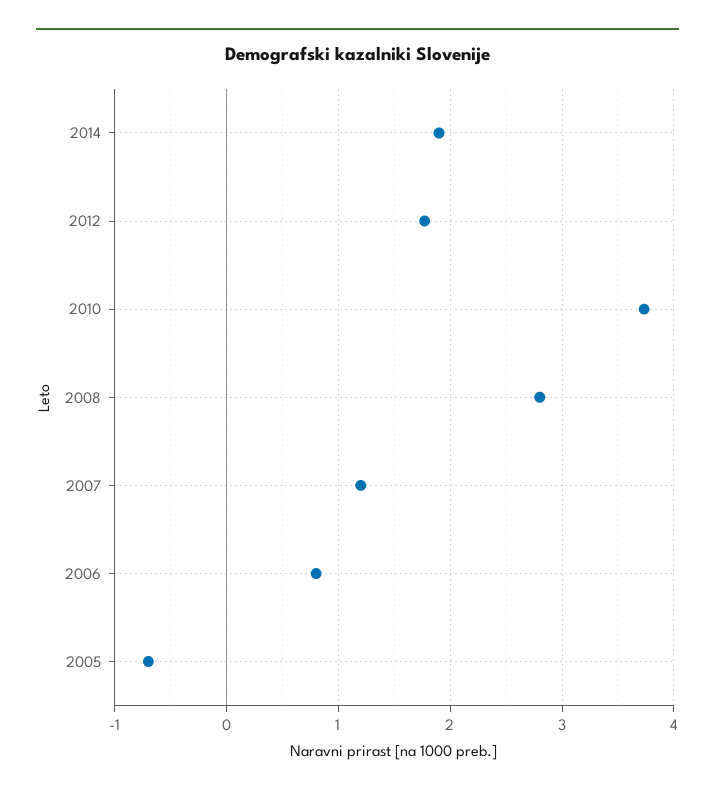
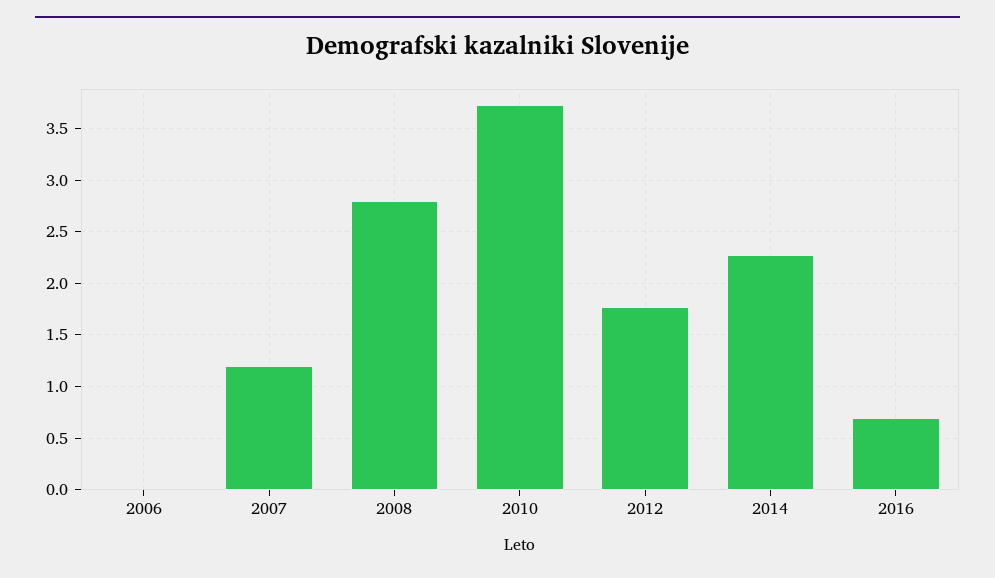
2014: 1.9 -> 2.3
2006: 0.8 -> 0
2005: -0.7 -> none
2016: none -> 0.7

